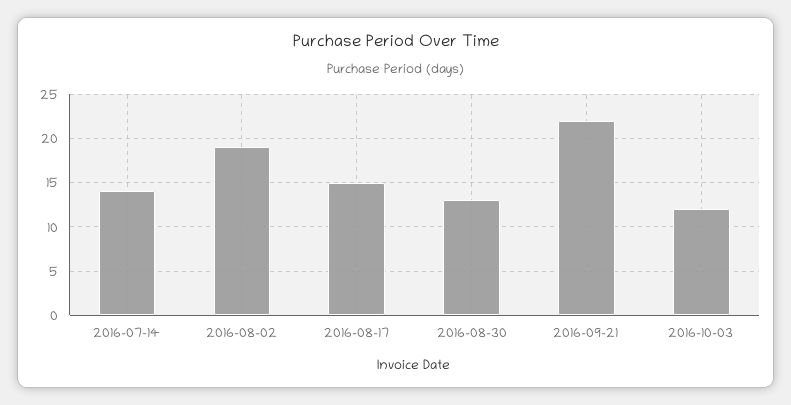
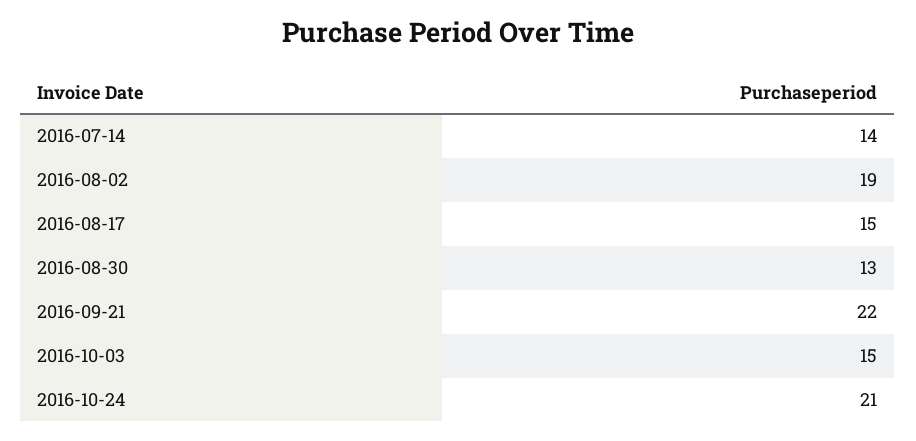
2016-10-03: 12 -> 15
2016-10-24: none -> 21

